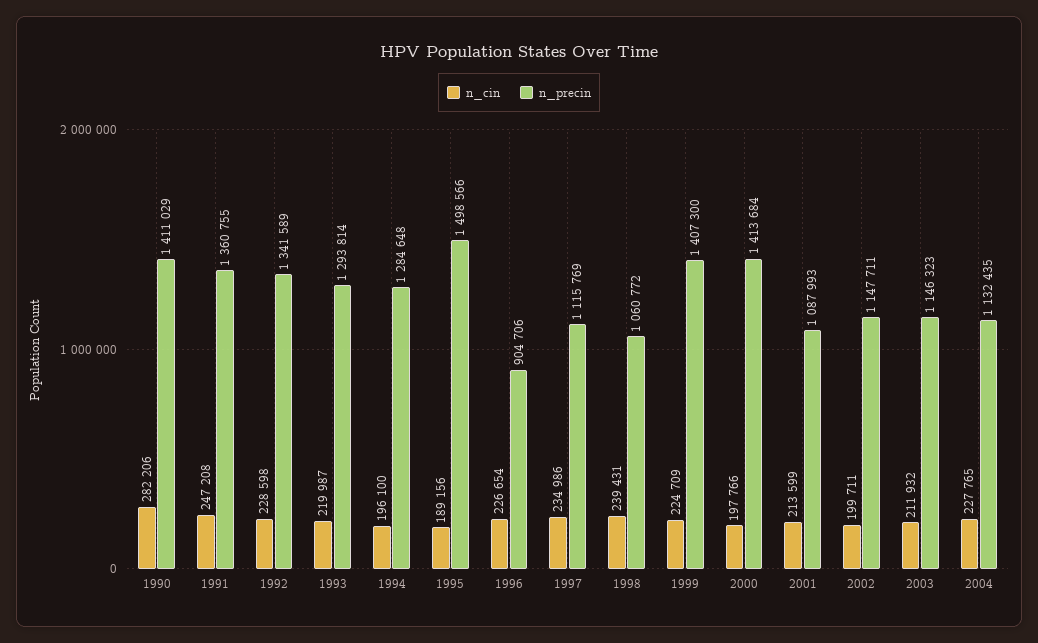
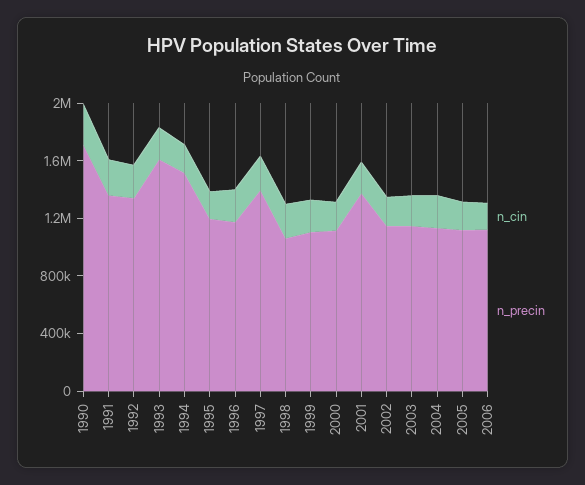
n_precin, 1990: 1411029 -> 1700000
n_precin, 1993: 1293814 -> 1600000
n_precin, 1994: 1284648 -> 1500000
n_precin, 1995: 1498566 -> 1200000
n_precin, 1996: 904706 -> 1200000
n_precin, 1997: 1115769 -> 1400000
n_precin, 1999: 1407300 -> 1100000
n_precin, 2000: 1413684 -> 1100000
n_precin, 2001: 1087993 -> 1400000
n_cin, 2005: none -> 200000
n_precin, 2005: none -> 1100000
n_cin, 2006: none -> 200000
n_precin, 2006: none -> 1100000

